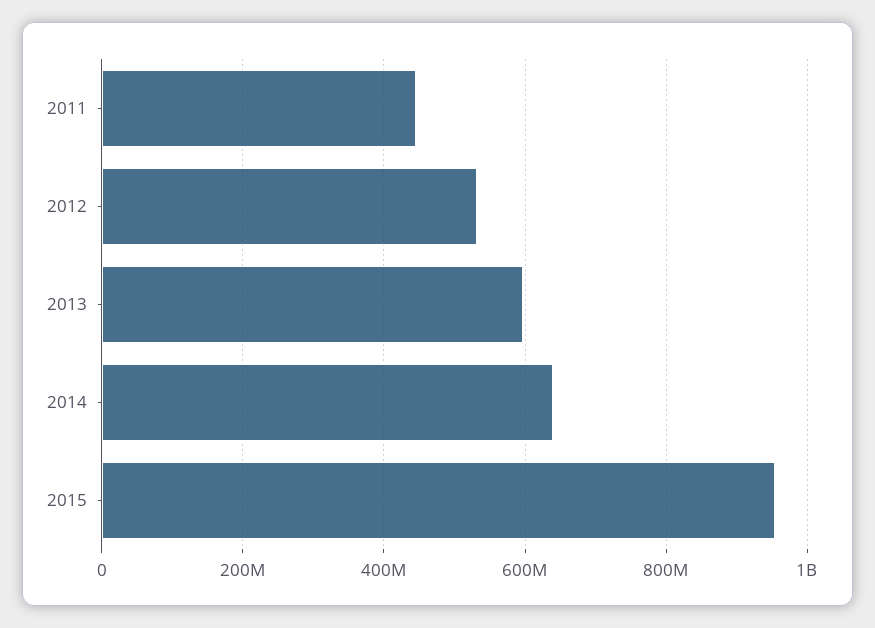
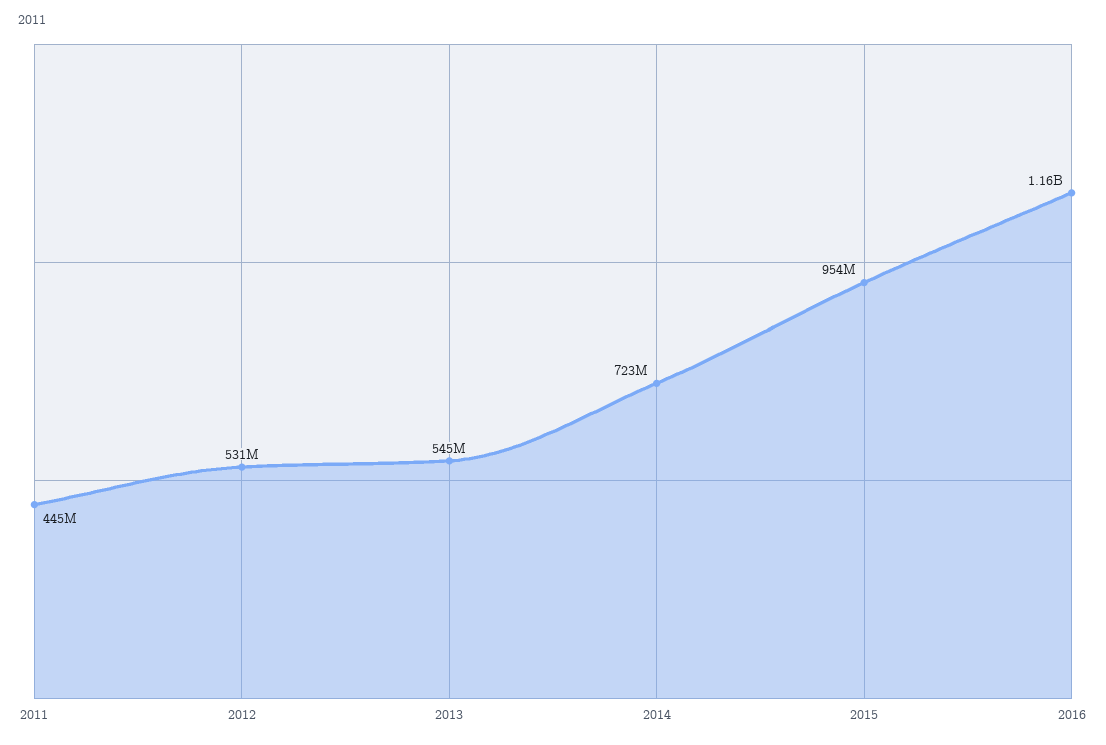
2013: 600000000 -> 545000000
2014: 640000000 -> 723000000
2016: none -> 1160000000

